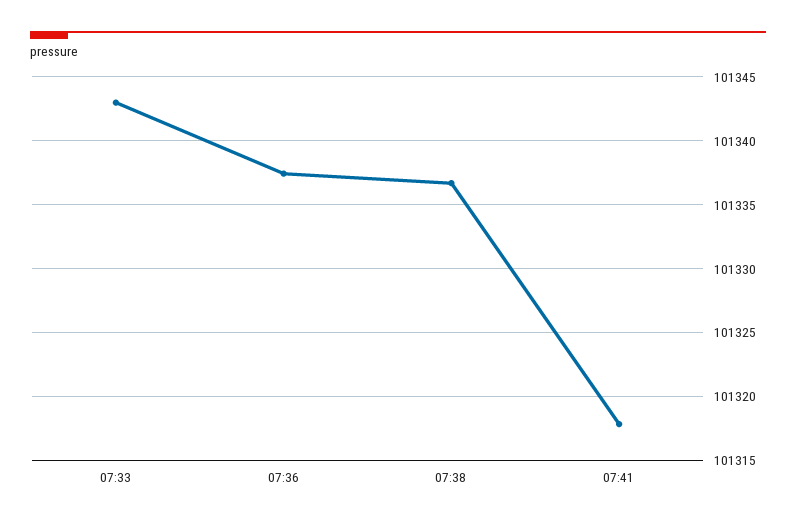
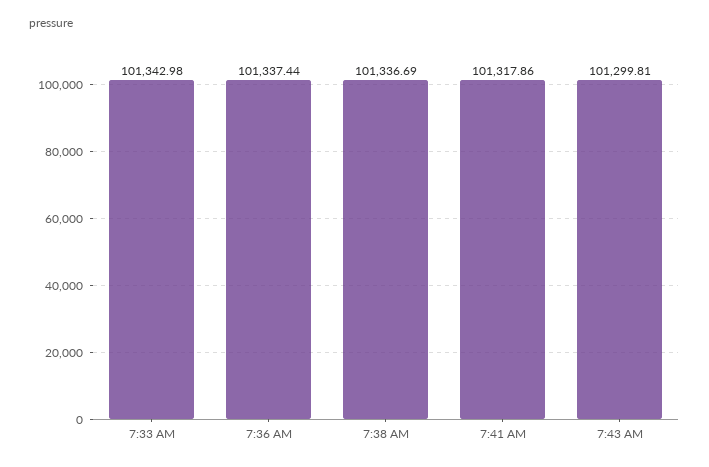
7:43 AM: none -> 101299.81

